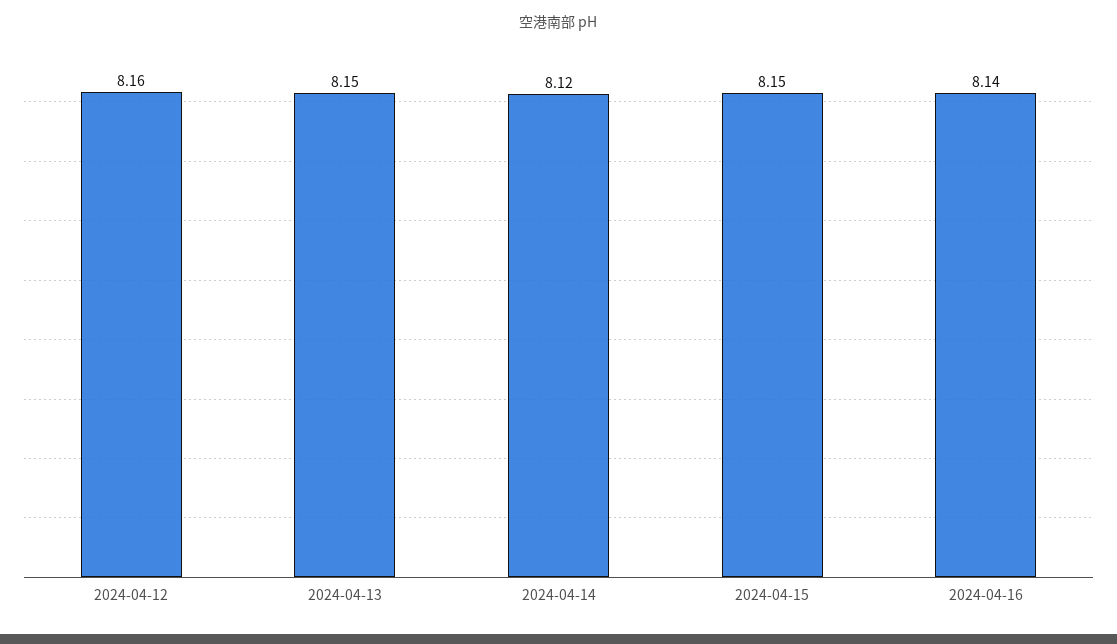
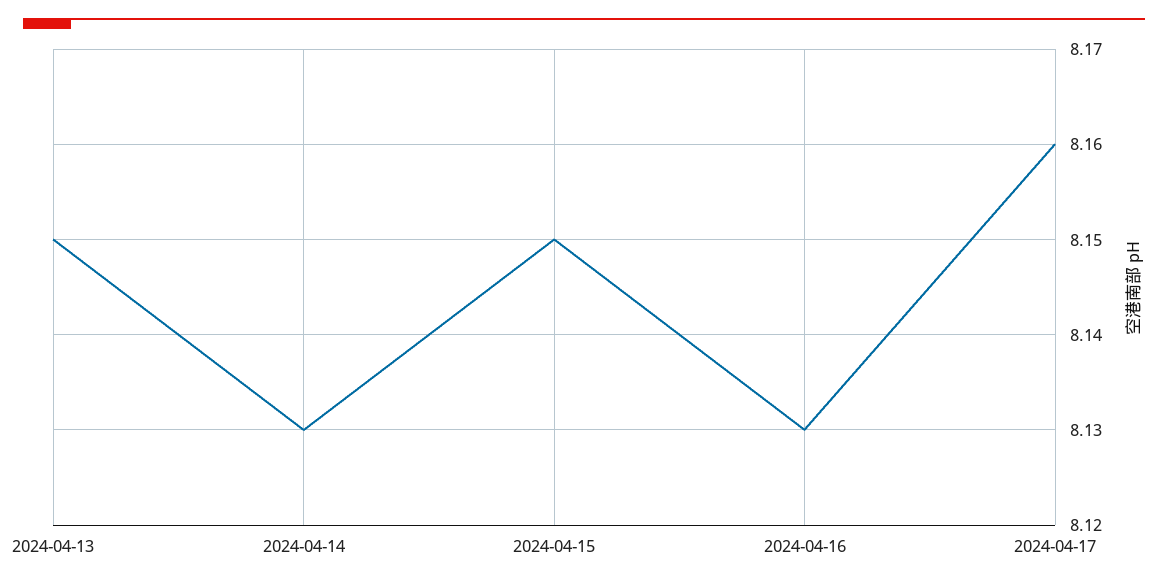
2024-04-12: 8.16 -> none
2024-04-14: 8.12 -> 8.13
2024-04-16: 8.14 -> 8.13
2024-04-17: none -> 8.16

